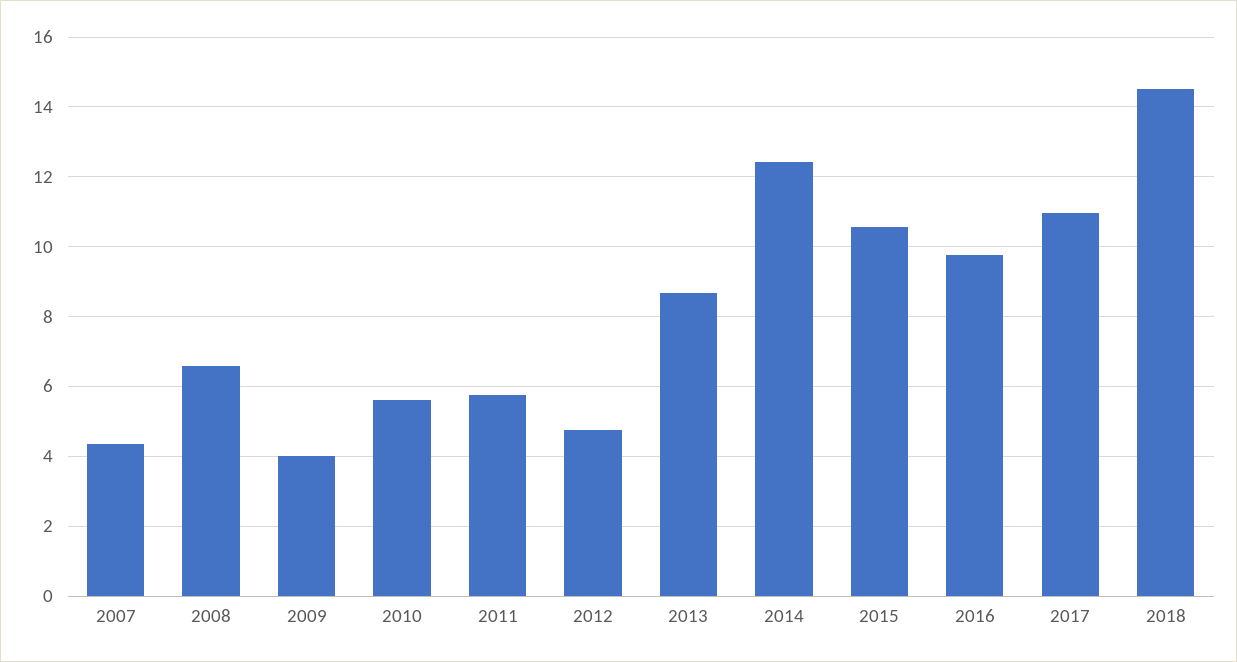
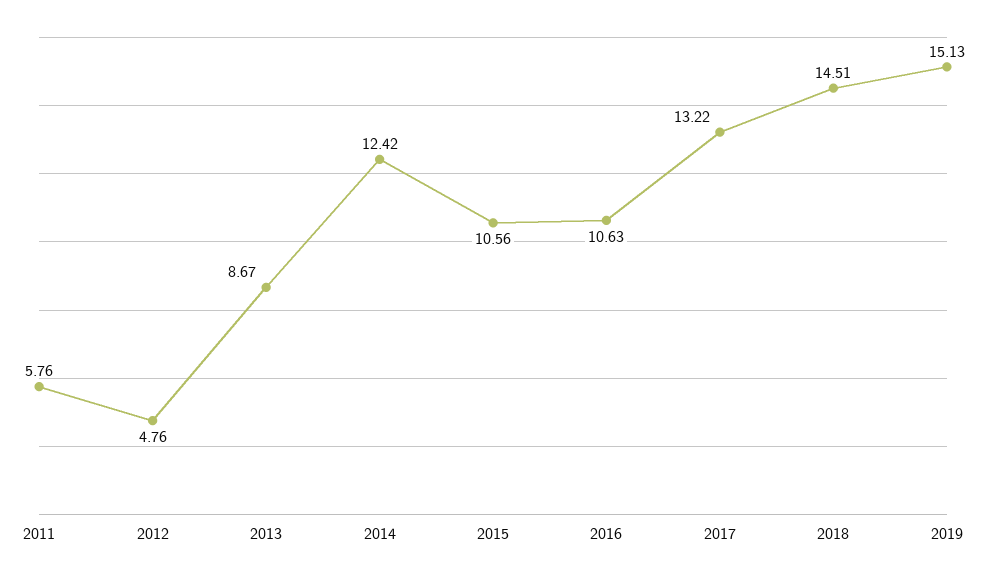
2007: 4.4 -> none
2008: 6.6 -> none
2009: 4 -> none
2010: 5.6 -> none
2016: 9.8 -> 10.63
2017: 11 -> 13.22
2019: none -> 15.13

